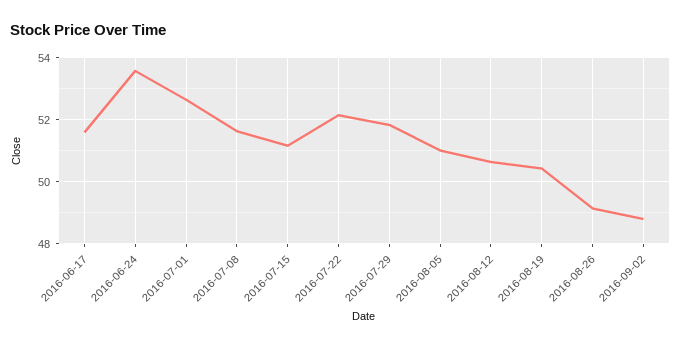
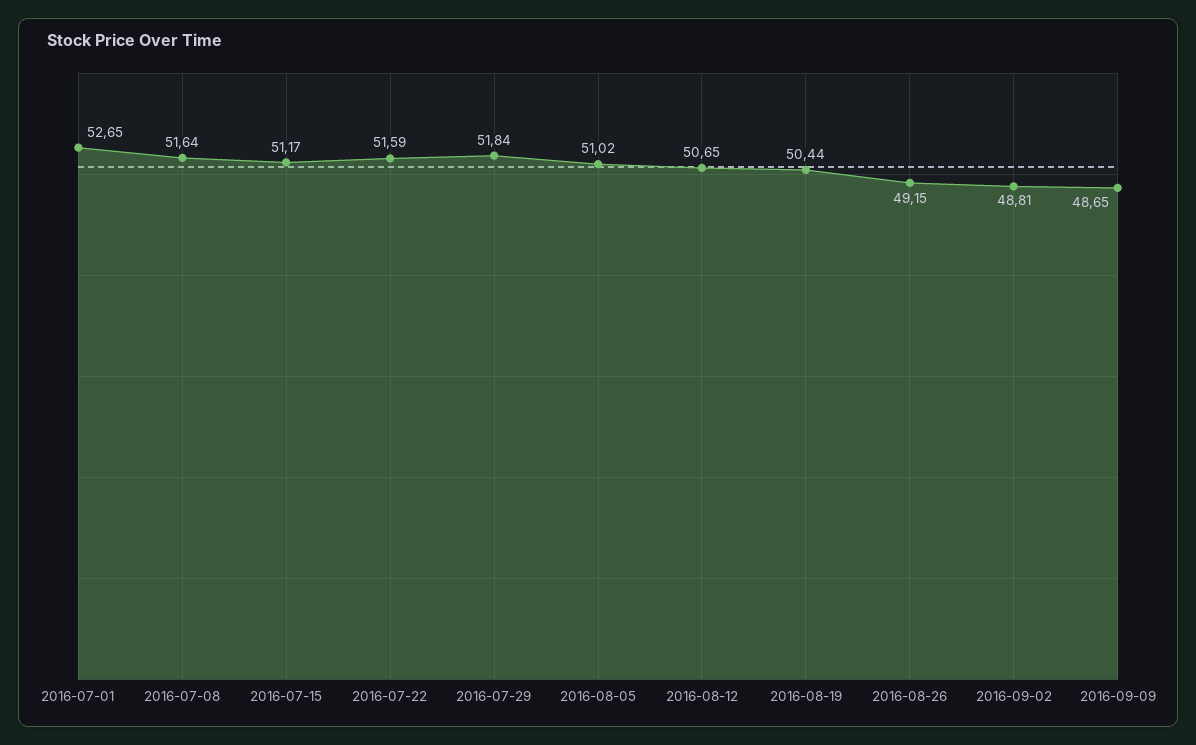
2016-06-17: 51.6 -> none
2016-06-24: 53.6 -> none
2016-07-22: 52.2 -> 51.59
2016-09-09: none -> 48.65

